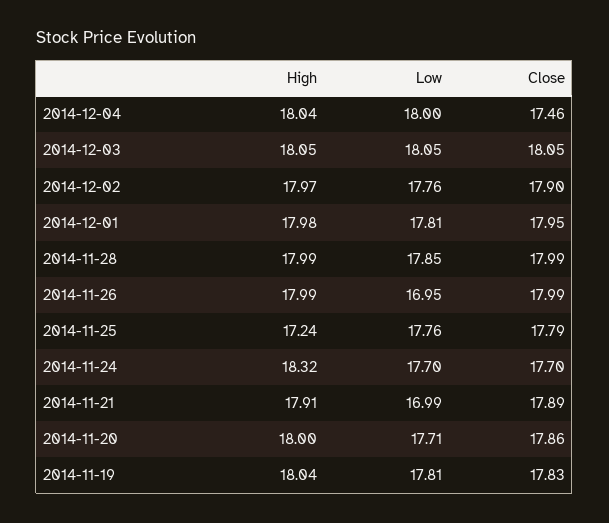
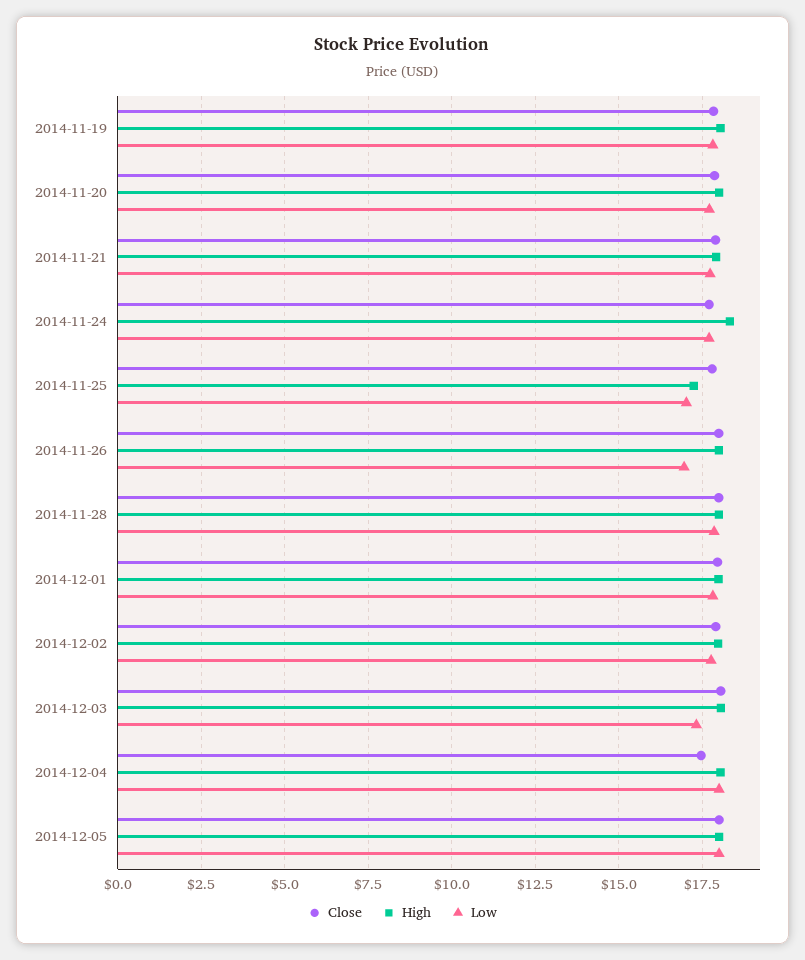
Low, 2014-12-03: 18.05 -> 17.25
Low, 2014-11-25: 17.76 -> 17
Low, 2014-11-21: 16.99 -> 17.75
Close, 2014-12-05: none -> 18
High, 2014-12-05: none -> 18
Low, 2014-12-05: none -> 18

